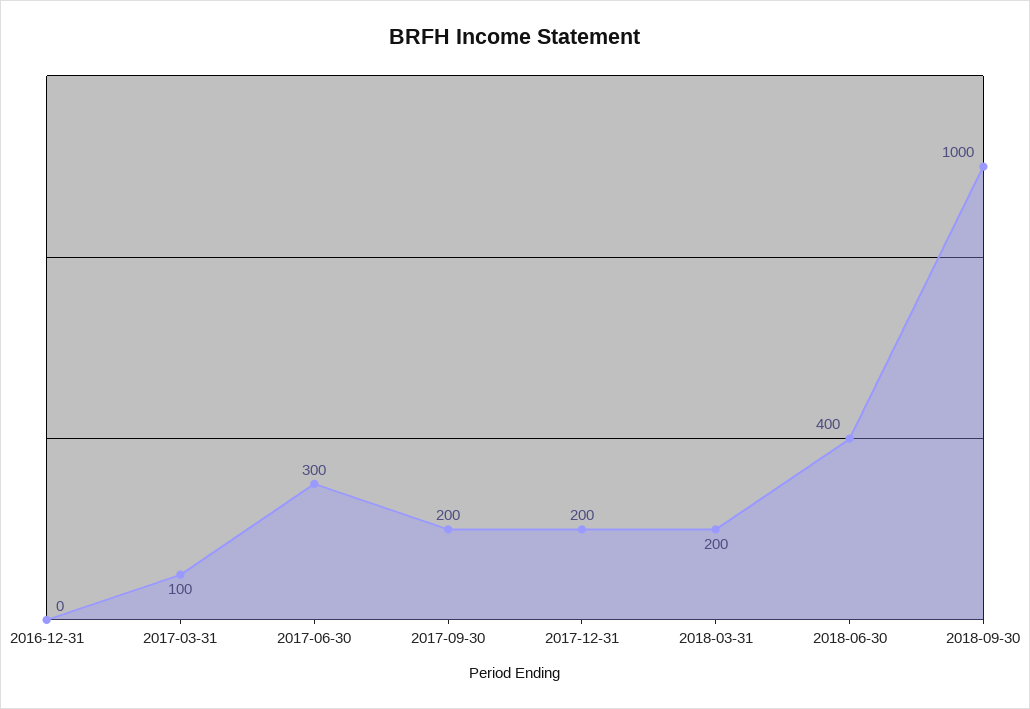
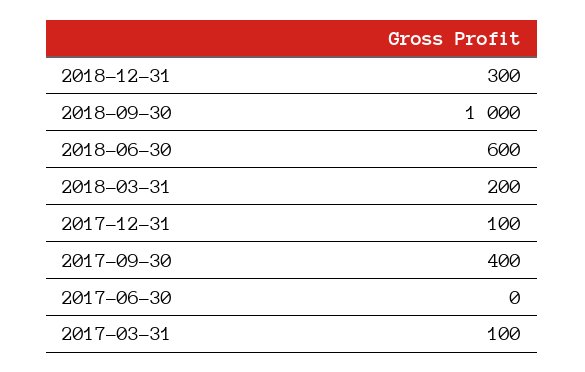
2016-12-31: 0 -> none
2017-06-30: 300 -> 0
2017-09-30: 200 -> 400
2017-12-31: 200 -> 100
2018-06-30: 400 -> 600
2018-12-31: none -> 300

